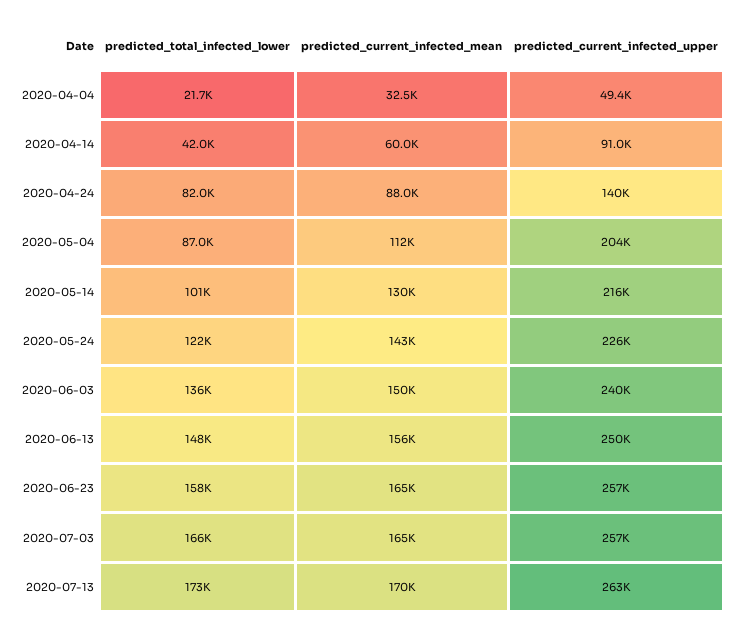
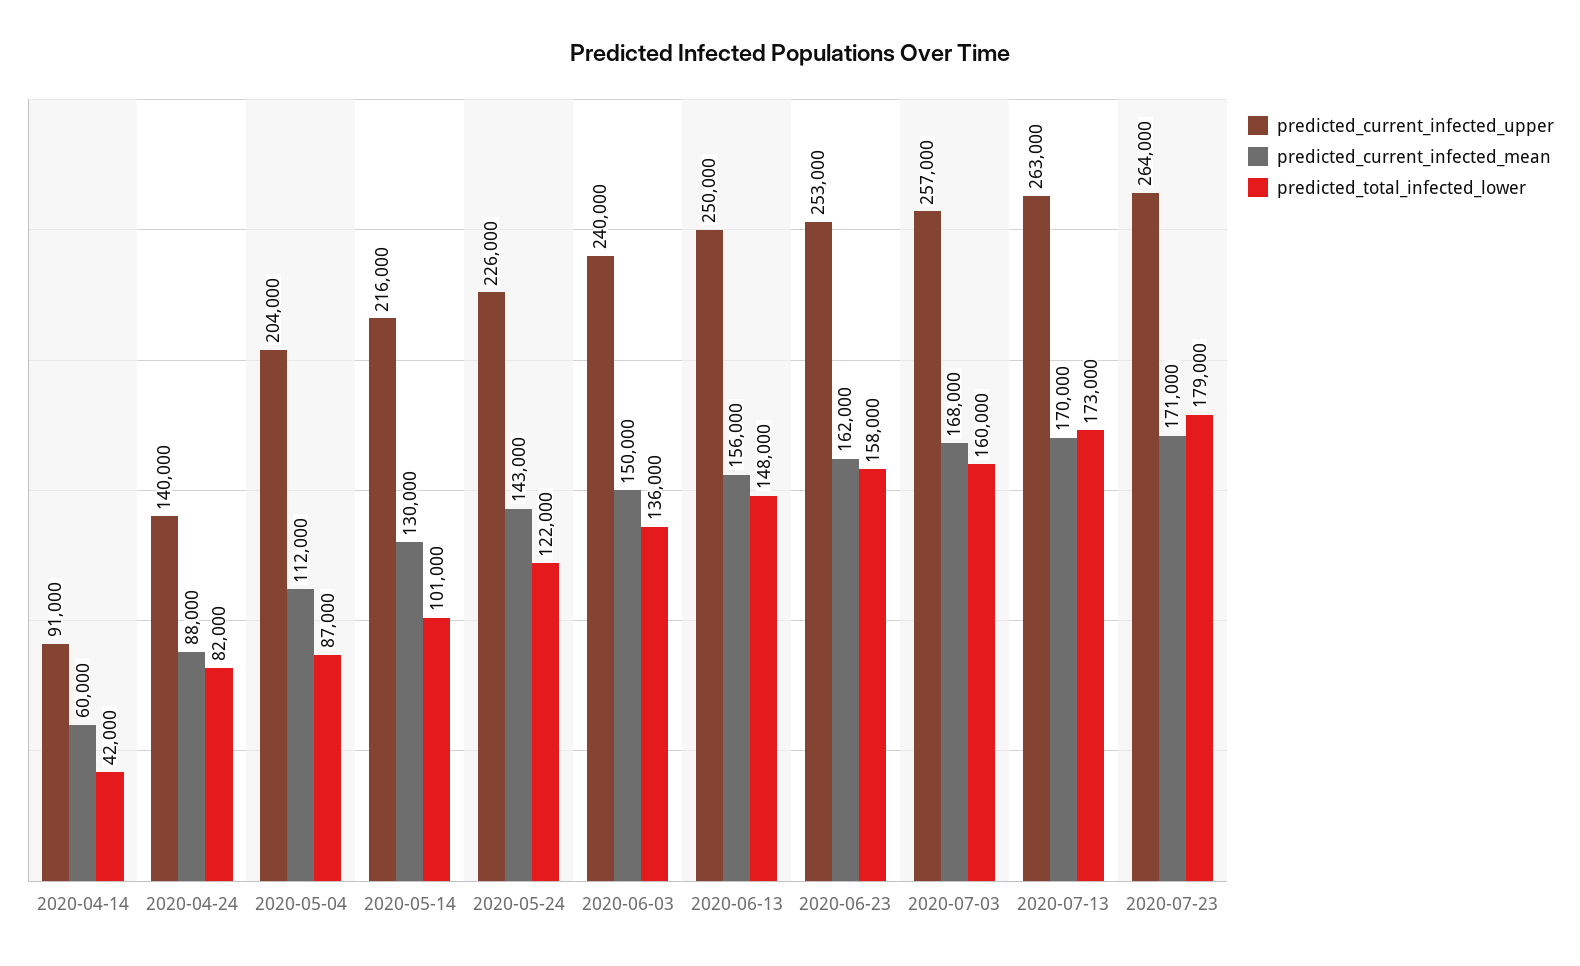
predicted_total_infected_lower, 2020-04-04: 21700 -> none
predicted_current_infected_mean, 2020-04-04: 32500 -> none
predicted_current_infected_upper, 2020-04-04: 49400 -> none
predicted_current_infected_mean, 2020-06-23: 165000 -> 162000
predicted_current_infected_upper, 2020-06-23: 257000 -> 253000
predicted_total_infected_lower, 2020-07-03: 166000 -> 160000
predicted_current_infected_mean, 2020-07-03: 165000 -> 168000
predicted_current_infected_upper, 2020-07-23: none -> 264000
predicted_current_infected_mean, 2020-07-23: none -> 171000
predicted_total_infected_lower, 2020-07-23: none -> 179000

